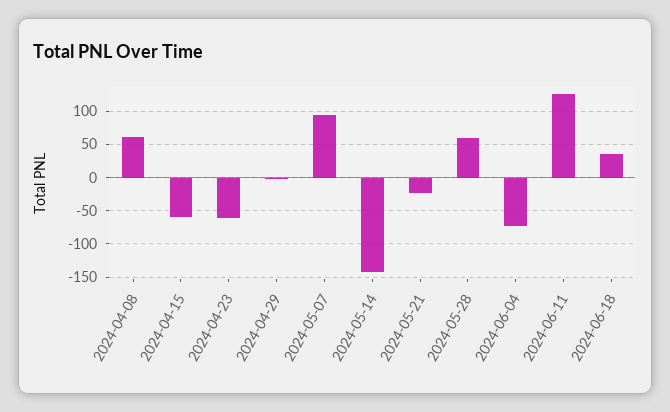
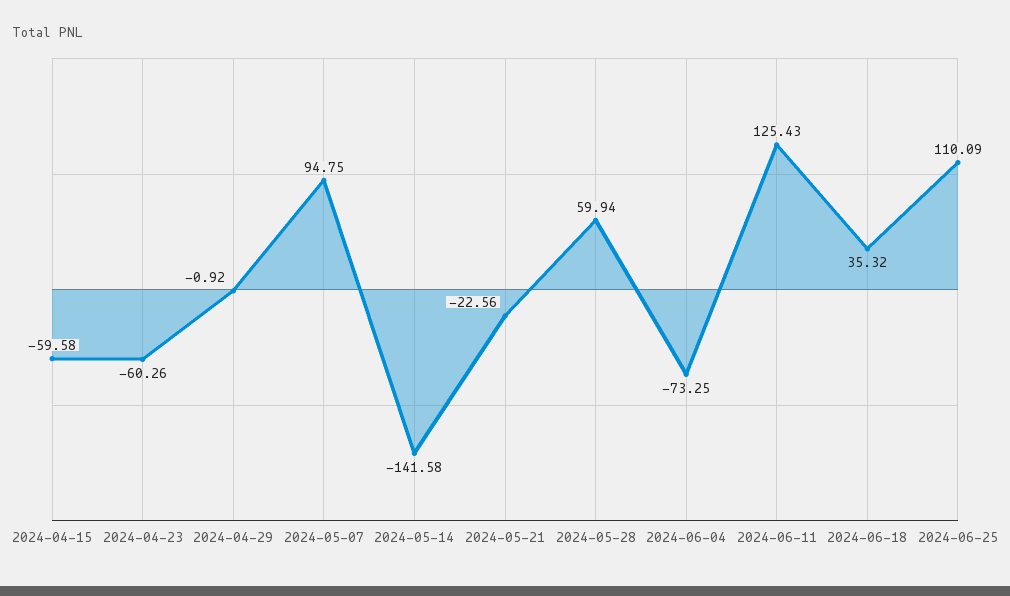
2024-04-08: 60 -> none
2024-06-25: none -> 110.09

